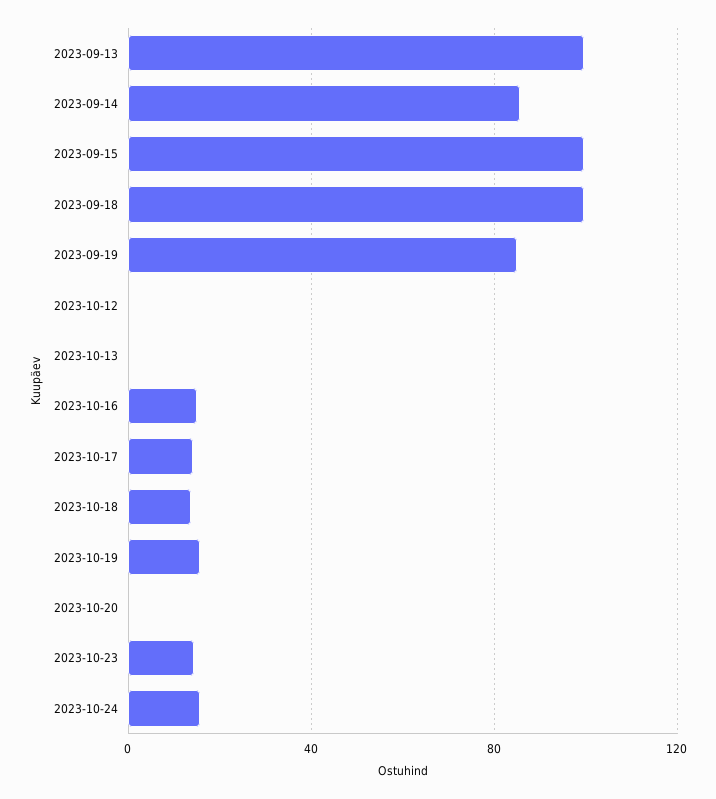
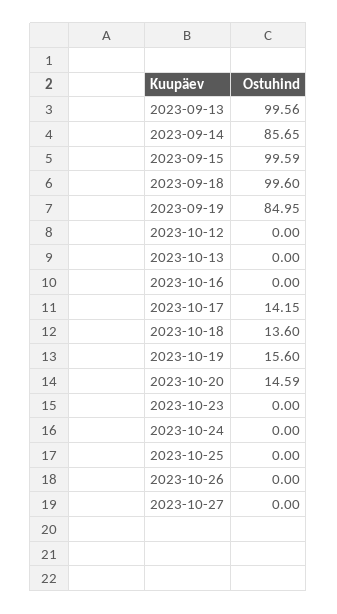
2023-10-16: 15 -> 0
2023-10-20: 0 -> 14.59
2023-10-23: 15 -> 0
2023-10-24: 15 -> 0
2023-10-25: none -> 0
2023-10-26: none -> 0
2023-10-27: none -> 0

